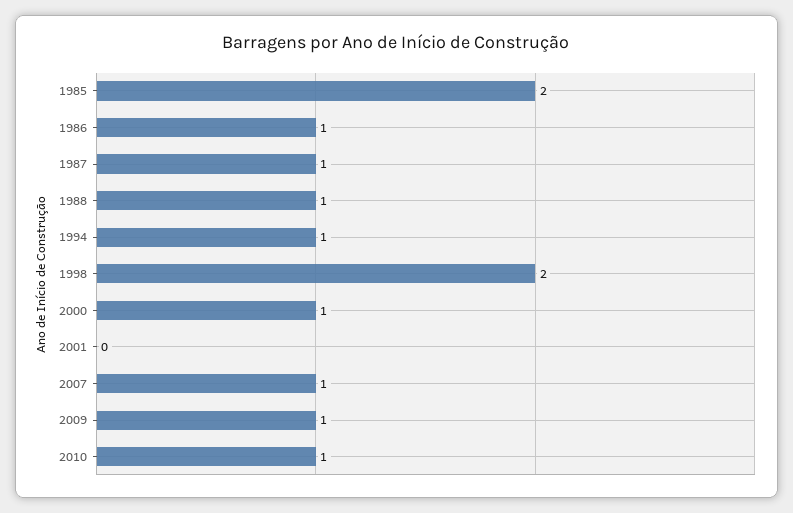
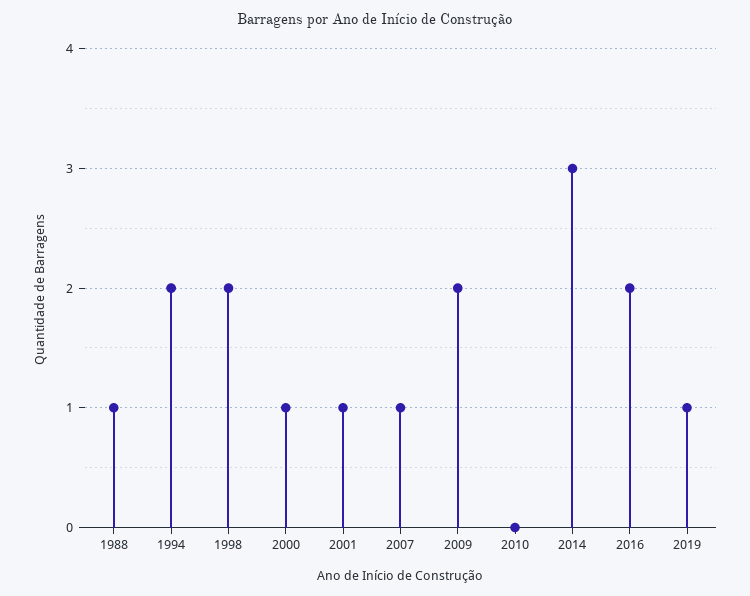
1985: 2 -> none
1986: 1 -> none
1987: 1 -> none
1994: 1 -> 2
2001: 0 -> 1
2009: 1 -> 2
2010: 1 -> 0
2014: none -> 3
2016: none -> 2
2019: none -> 1

